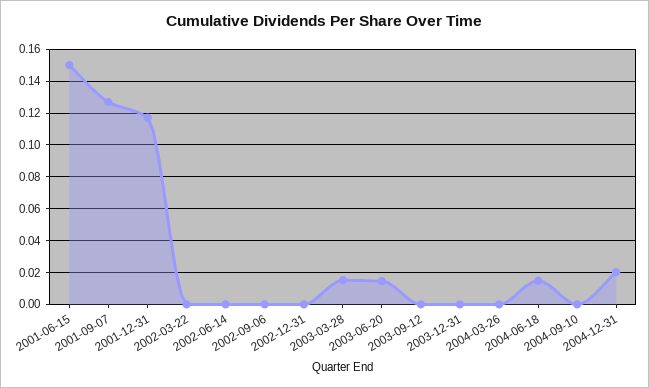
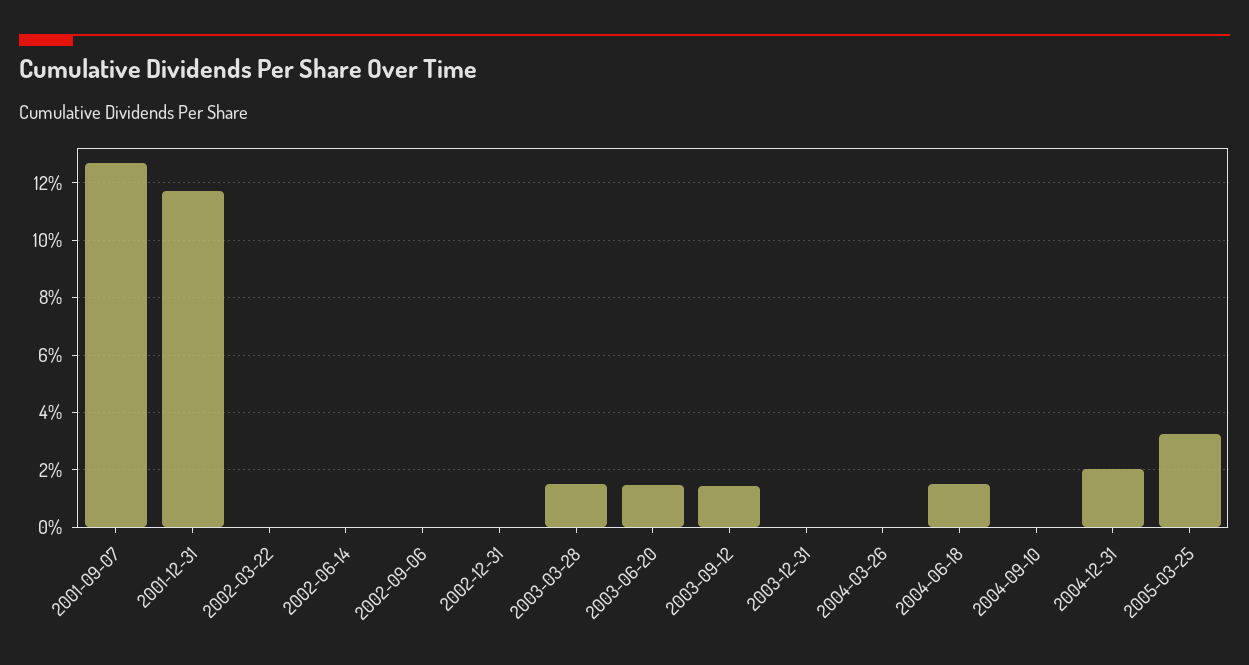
2001-06-15: 0.15 -> none
2003-09-12: 0 -> 0.015
2005-03-25: none -> 0.0325

